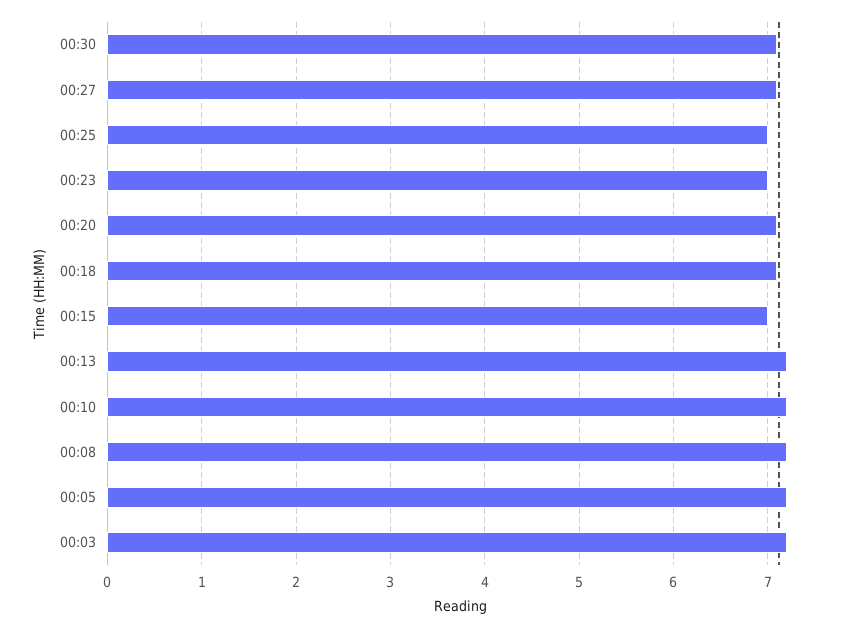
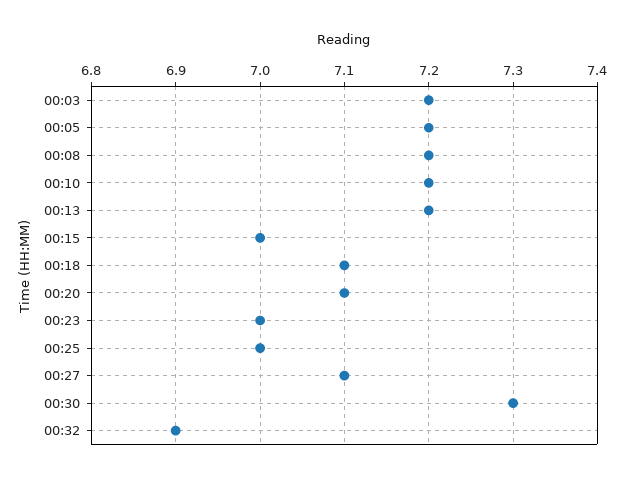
00:30: 7.1 -> 7.3
00:32: none -> 6.9

